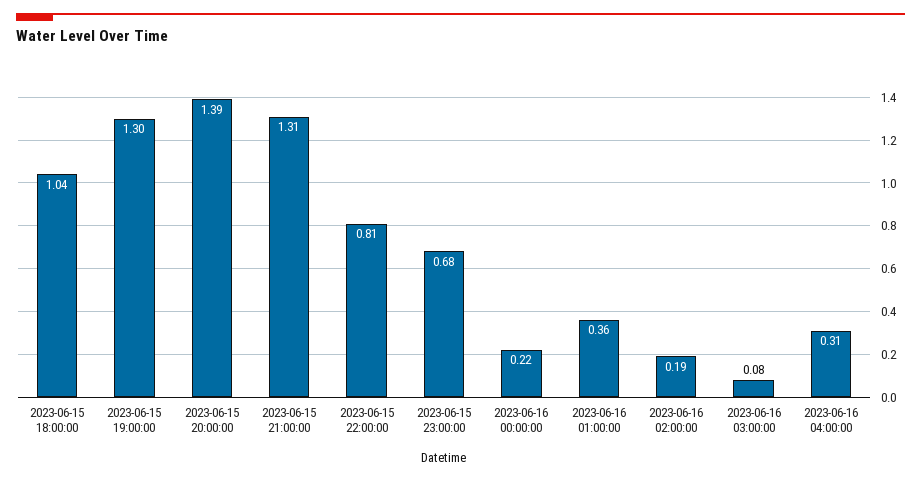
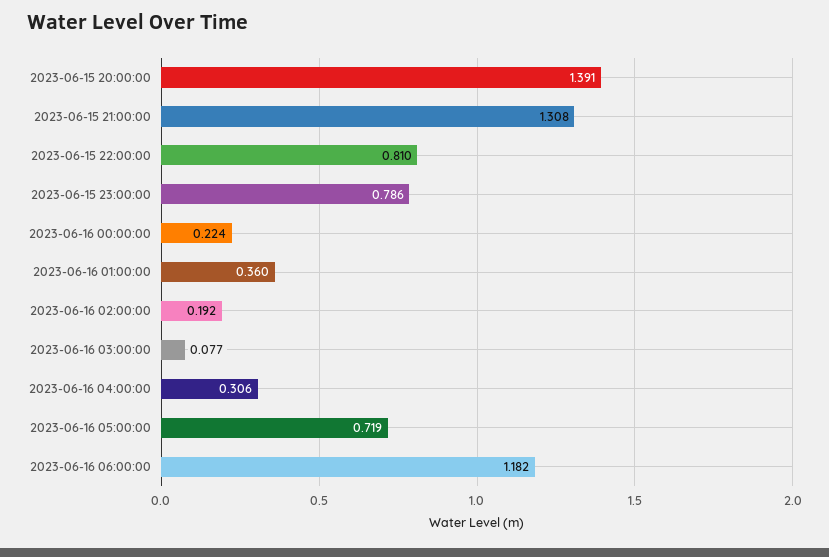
2023-06-15 18:00:00: 1.04 -> none
2023-06-15 19:00:00: 1.3 -> none
2023-06-15 23:00:00: 0.68 -> 0.786
2023-06-16 05:00:00: none -> 0.719
2023-06-16 06:00:00: none -> 1.182

